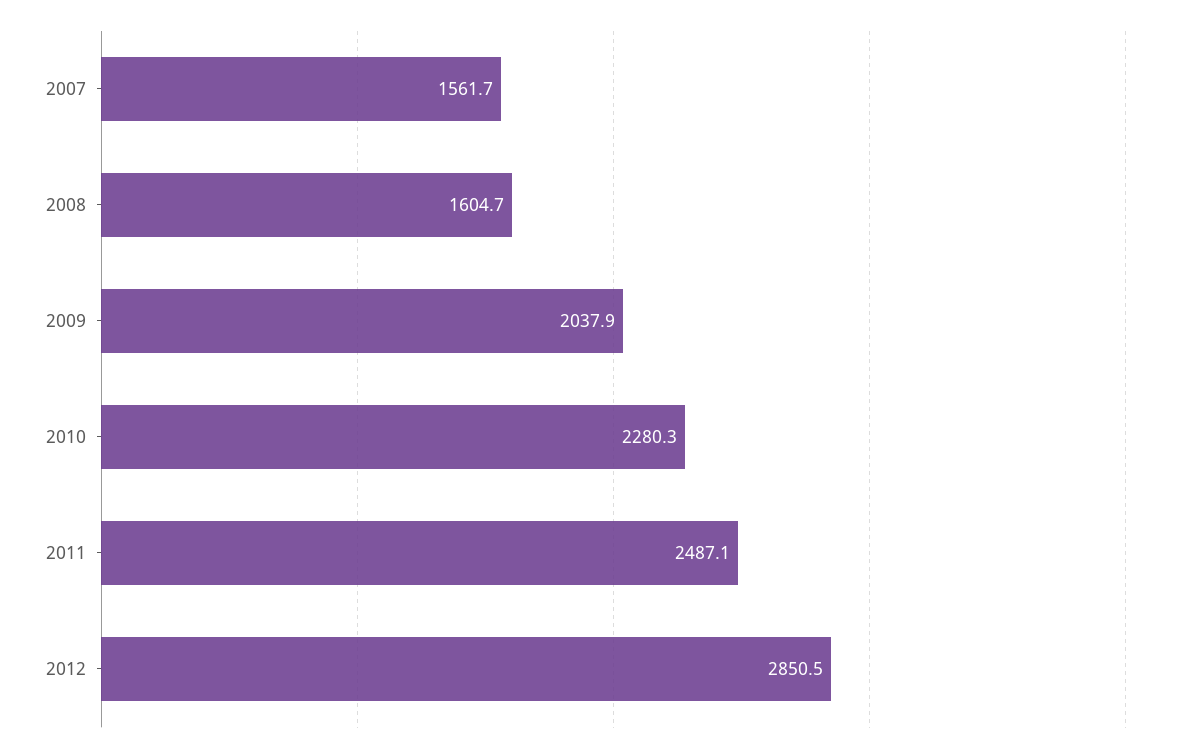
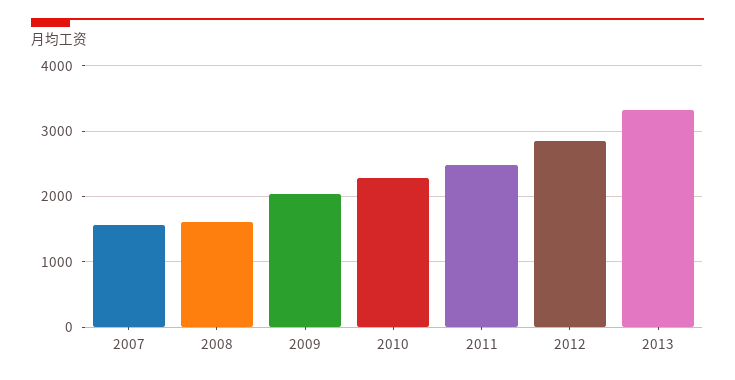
2013: none -> 3300

